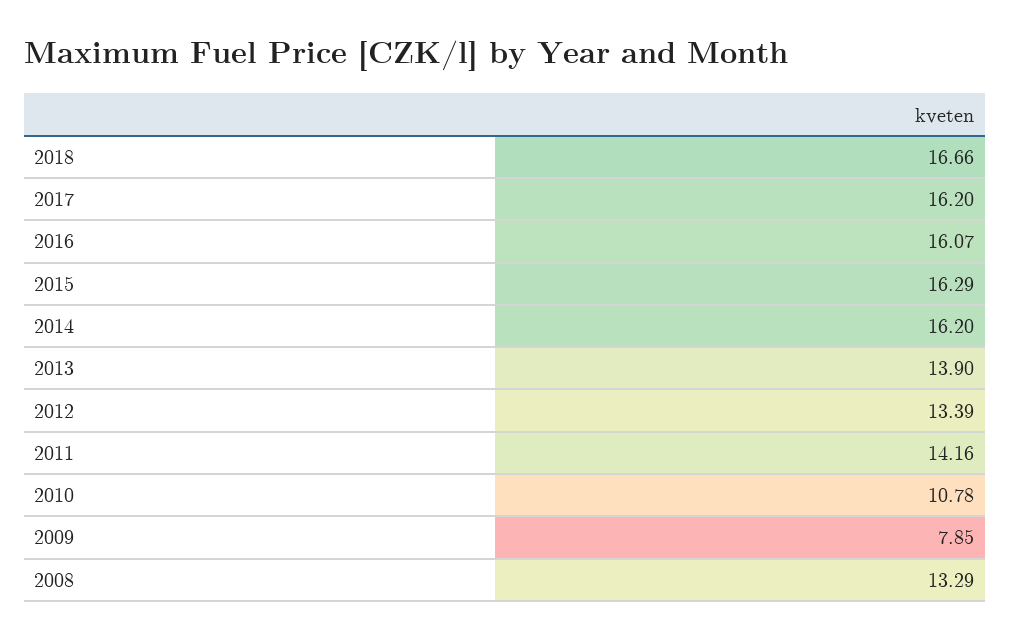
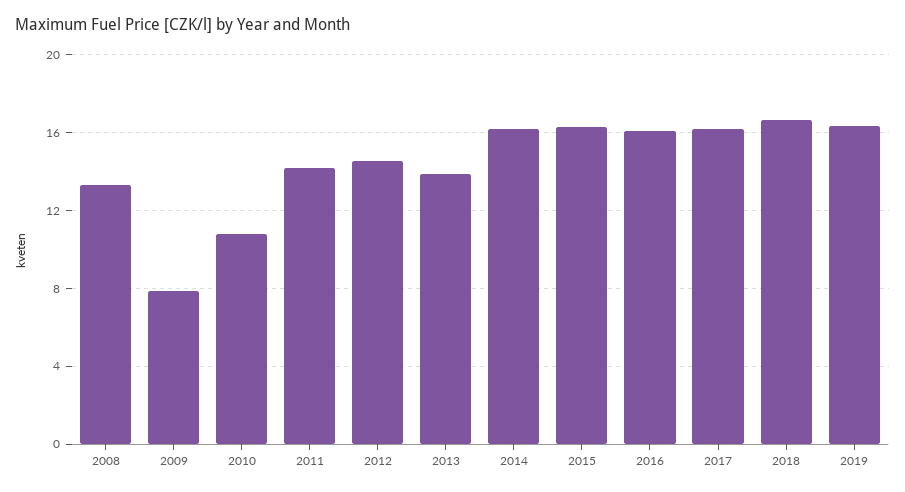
2012: 13.39 -> 14.5
2019: none -> 16.5

